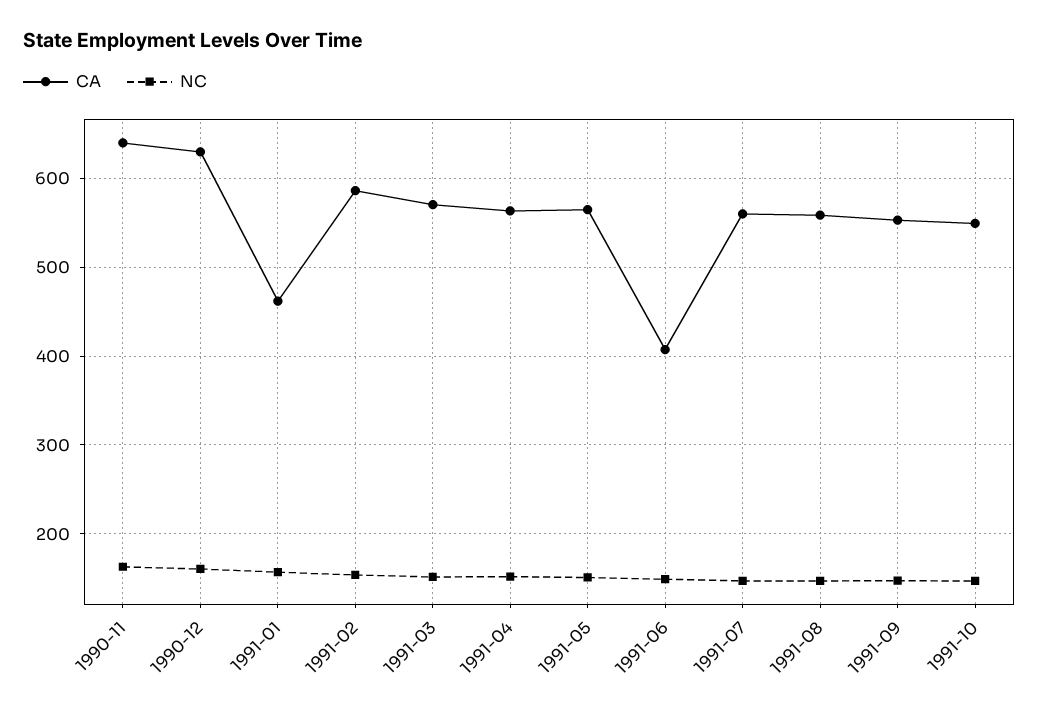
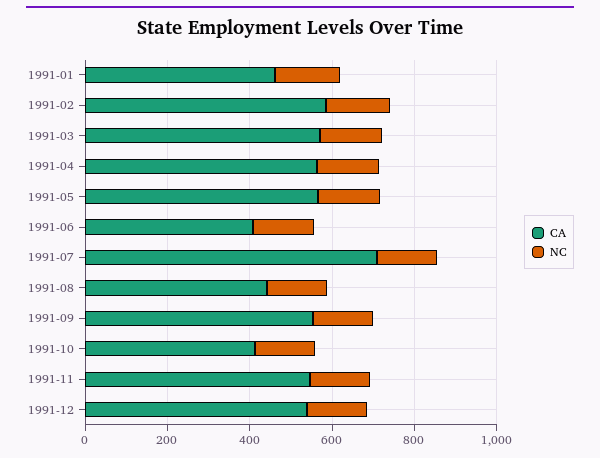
CA, 1990-11: 640 -> none
NC, 1990-11: 160 -> none
CA, 1990-12: 630 -> none
NC, 1990-12: 160 -> none
CA, 1991-07: 560 -> 700
CA, 1991-08: 560 -> 450
CA, 1991-10: 550 -> 400
CA, 1991-11: none -> 550
NC, 1991-11: none -> 150
CA, 1991-12: none -> 550
NC, 1991-12: none -> 150

